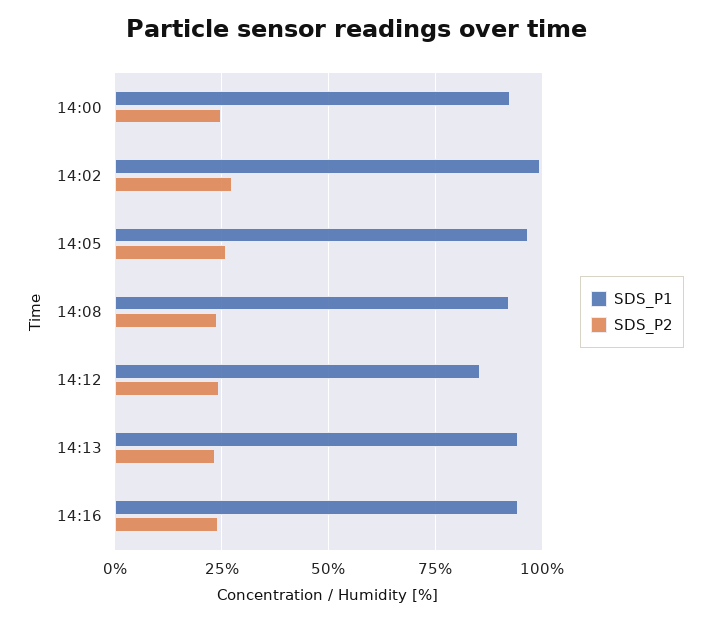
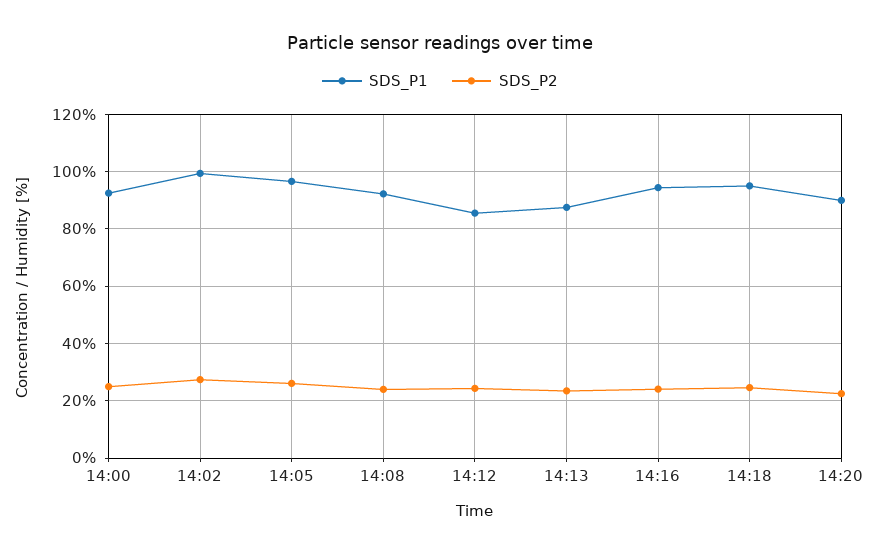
SDS_P1, 14:13: 95 -> 87.5
SDS_P1, 14:18: none -> 95
SDS_P2, 14:18: none -> 25
SDS_P1, 14:20: none -> 90
SDS_P2, 14:20: none -> 22.5

